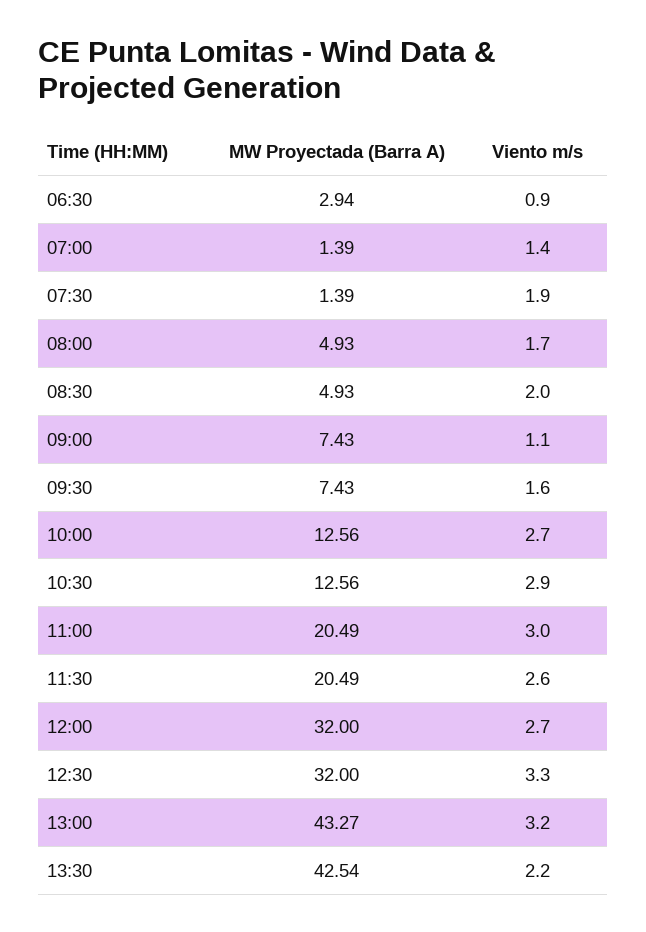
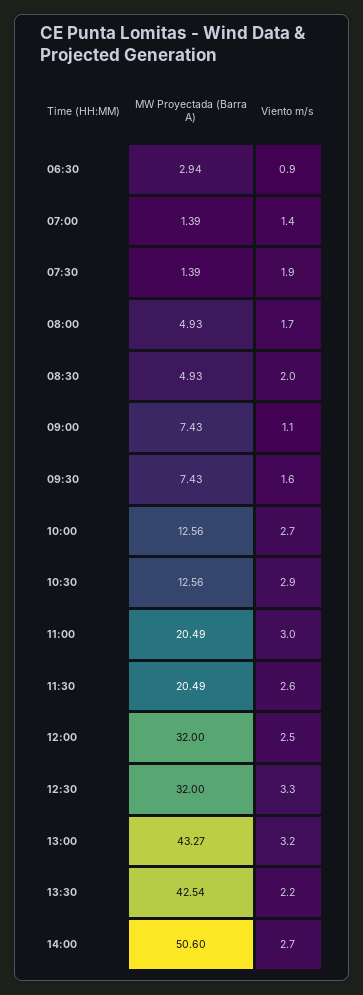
Viento m/s, 12:00: 2.7 -> 2.5
MW Proyectada (Barra A), 14:00: none -> 50.6
Viento m/s, 14:00: none -> 2.7

